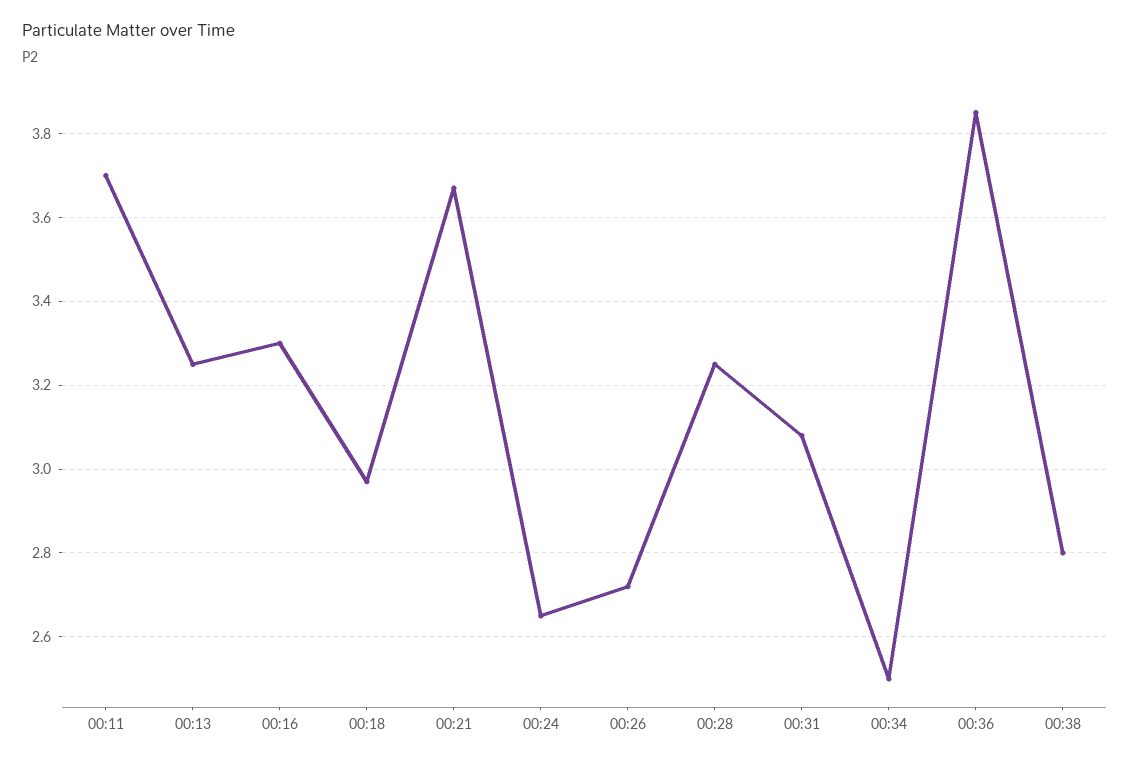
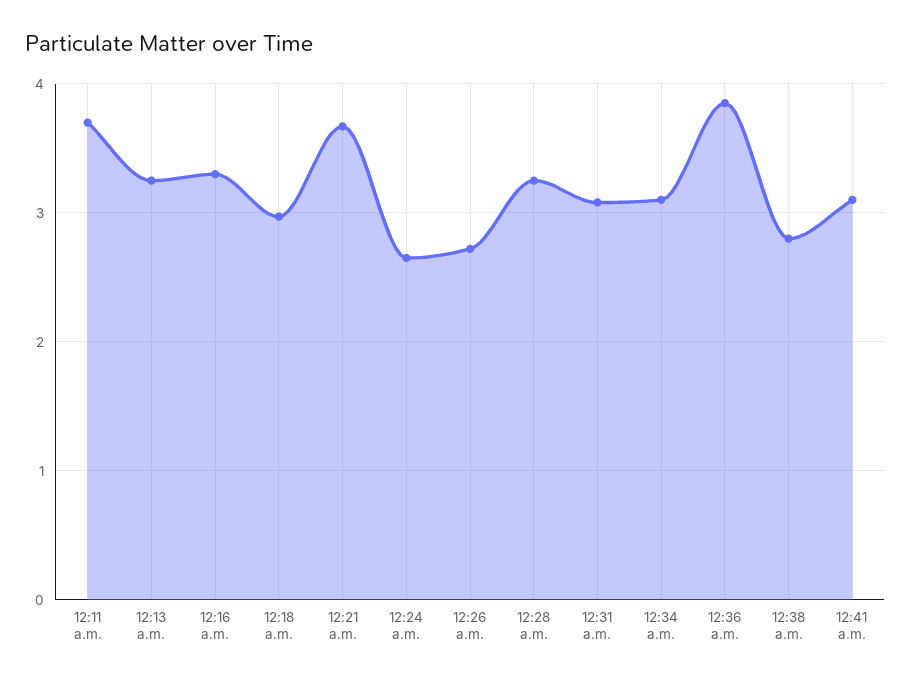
00:34: 2.5 -> 3.1
12:41 a.m.: none -> 3.1

